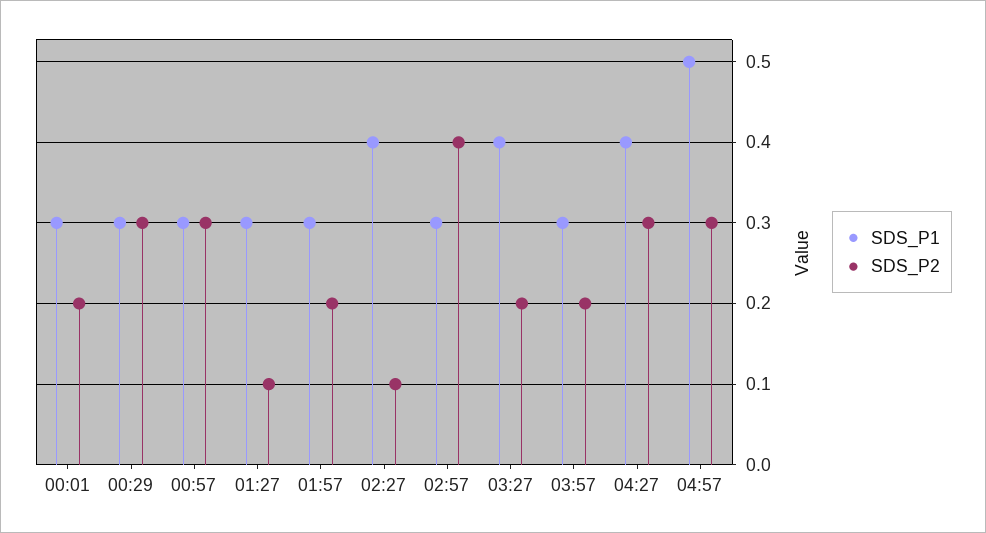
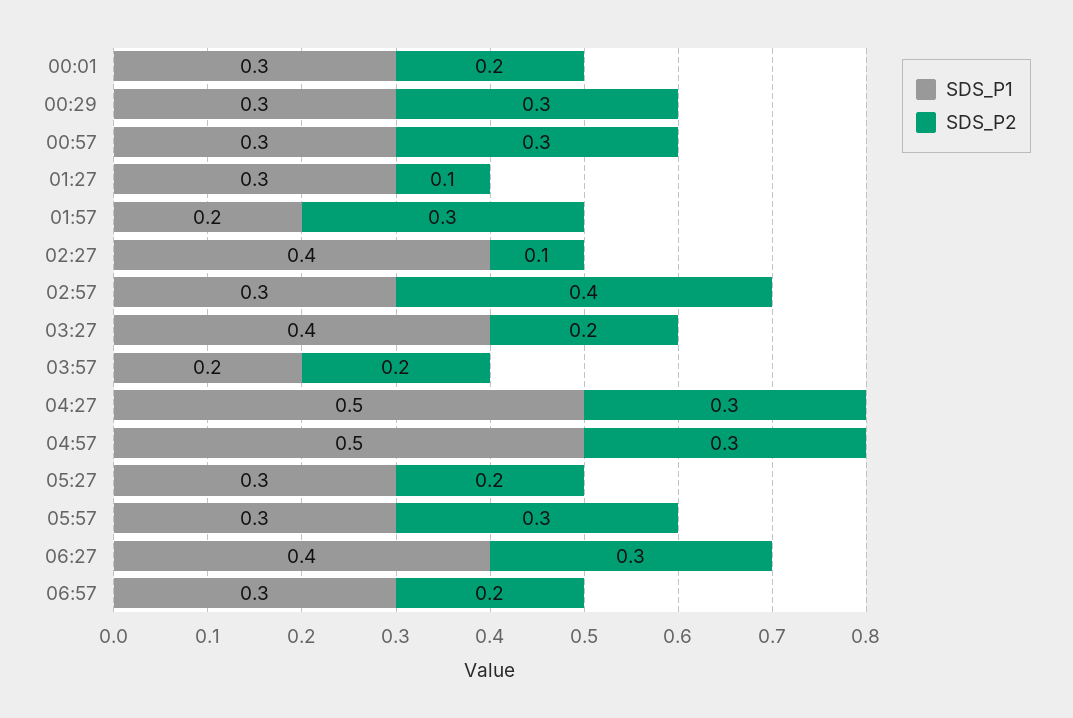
SDS_P1, 01:57: 0.3 -> 0.2
SDS_P2, 01:57: 0.2 -> 0.3
SDS_P1, 03:57: 0.3 -> 0.2
SDS_P1, 04:27: 0.4 -> 0.5
SDS_P1, 05:27: none -> 0.3
SDS_P2, 05:27: none -> 0.2
SDS_P1, 05:57: none -> 0.3
SDS_P2, 05:57: none -> 0.3
SDS_P1, 06:27: none -> 0.4
SDS_P2, 06:27: none -> 0.3
SDS_P1, 06:57: none -> 0.3
SDS_P2, 06:57: none -> 0.2

